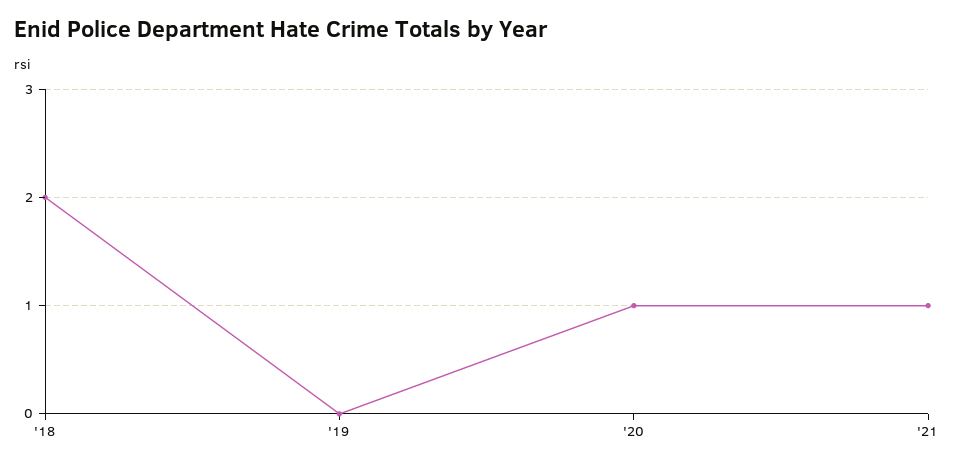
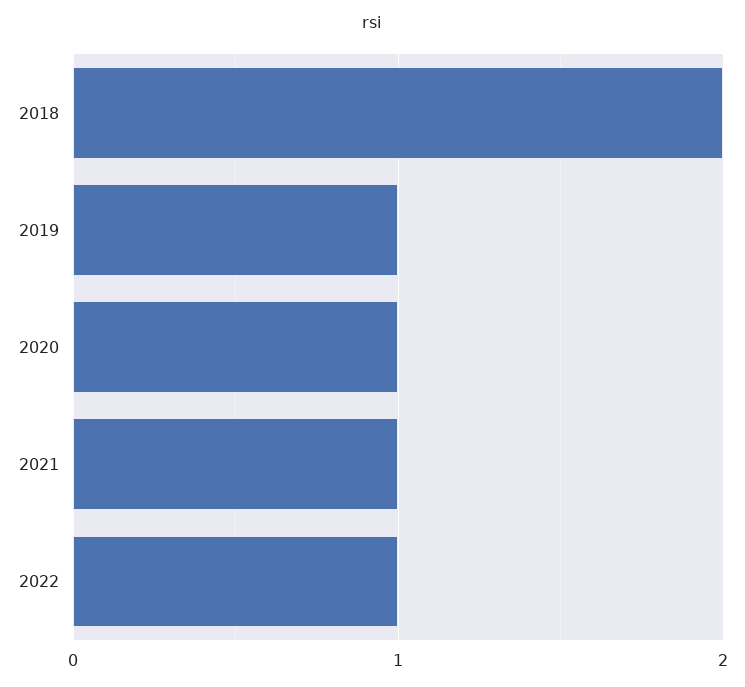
'19: 0 -> 1
2022: none -> 1

